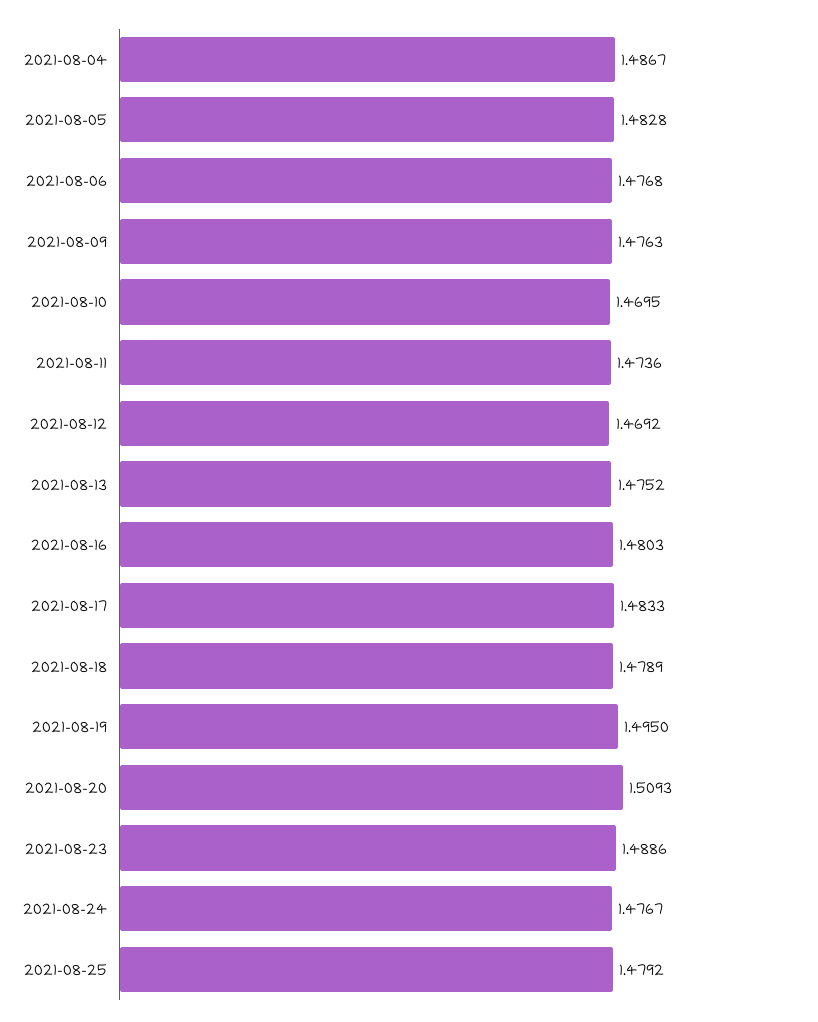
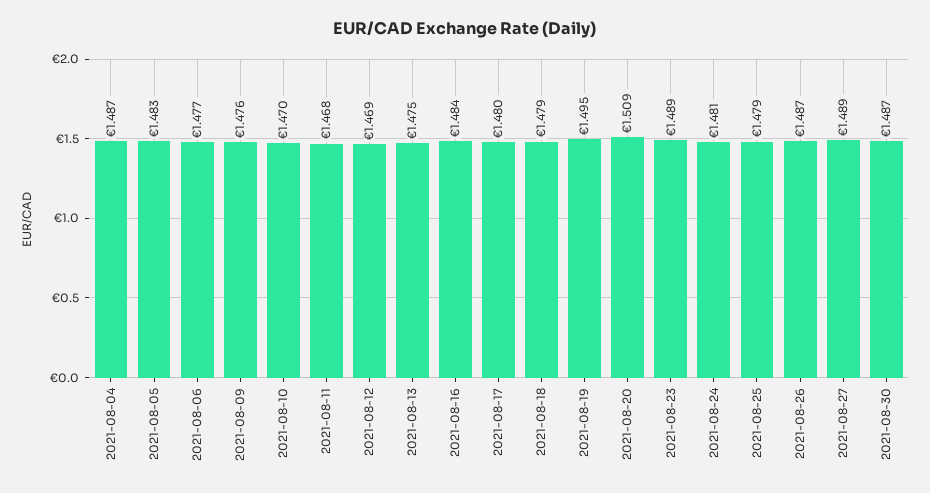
2021-08-11: 1.4736 -> 1.468
2021-08-16: 1.4803 -> 1.484
2021-08-17: 1.4833 -> 1.48
2021-08-24: 1.4767 -> 1.481
2021-08-26: none -> 1.487
2021-08-27: none -> 1.489
2021-08-30: none -> 1.487

